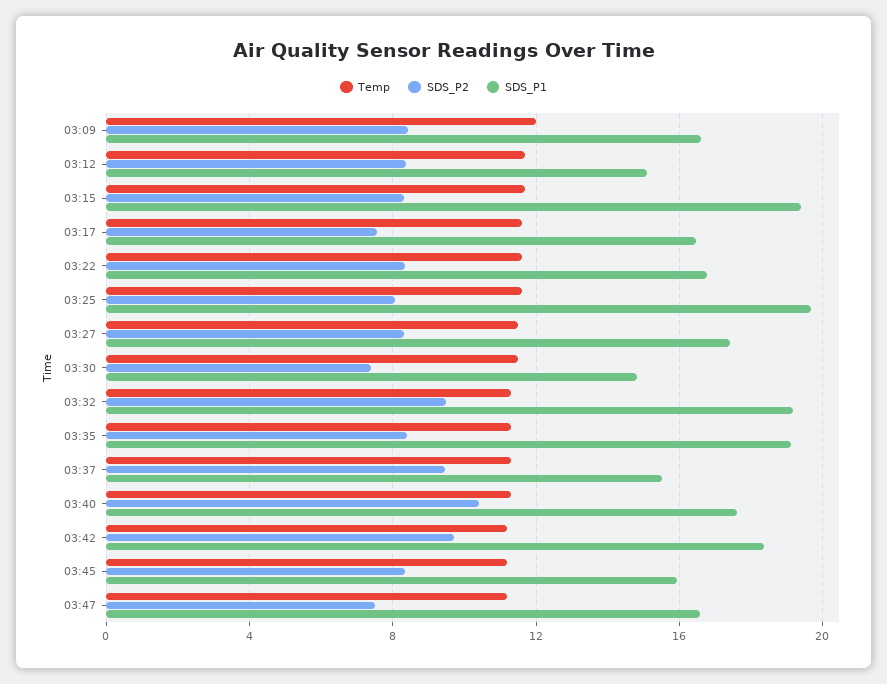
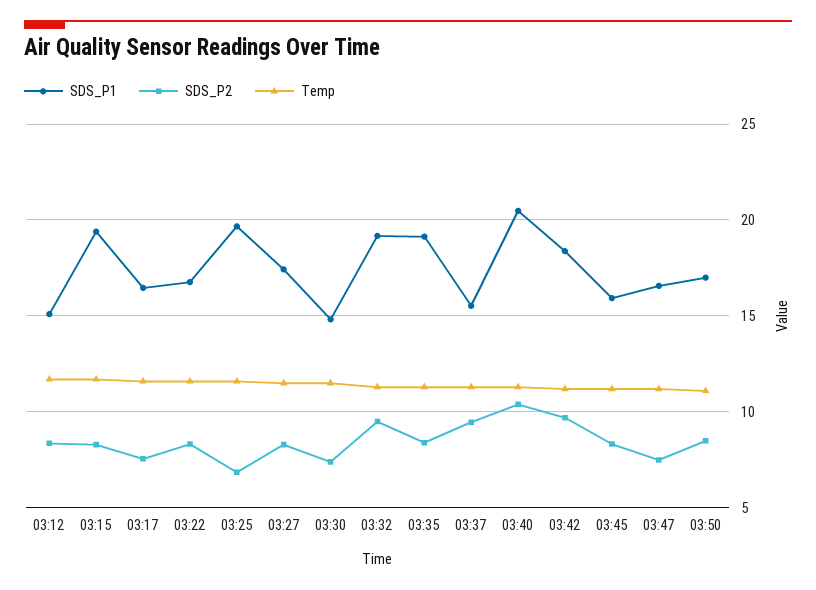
Temp, 03:09: 12 -> none
SDS_P2, 03:09: 8.5 -> none
SDS_P1, 03:09: 16.5 -> none
SDS_P2, 03:25: 8 -> 7
SDS_P1, 03:40: 17.5 -> 20.5
SDS_P1, 03:50: none -> 17
SDS_P2, 03:50: none -> 8.5
Temp, 03:50: none -> 11

